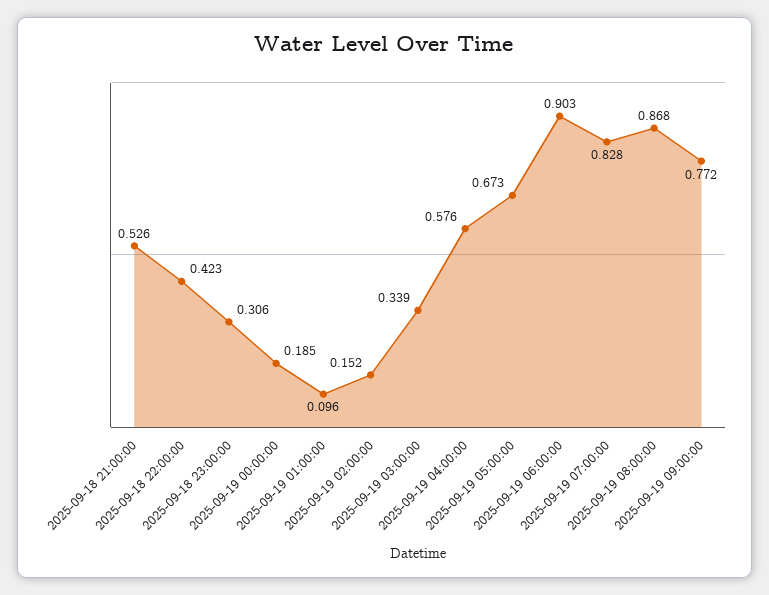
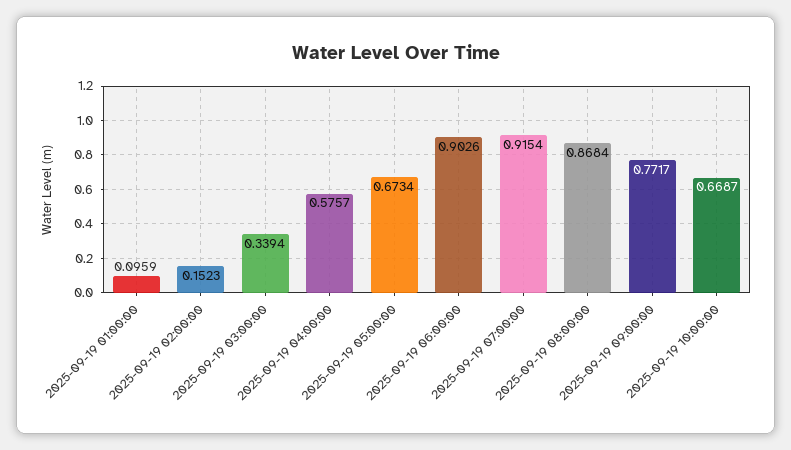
2025-09-18 21:00:00: 0.526 -> none
2025-09-18 22:00:00: 0.423 -> none
2025-09-18 23:00:00: 0.306 -> none
2025-09-19 00:00:00: 0.185 -> none
2025-09-19 07:00:00: 0.828 -> 0.9154
2025-09-19 10:00:00: none -> 0.6687

